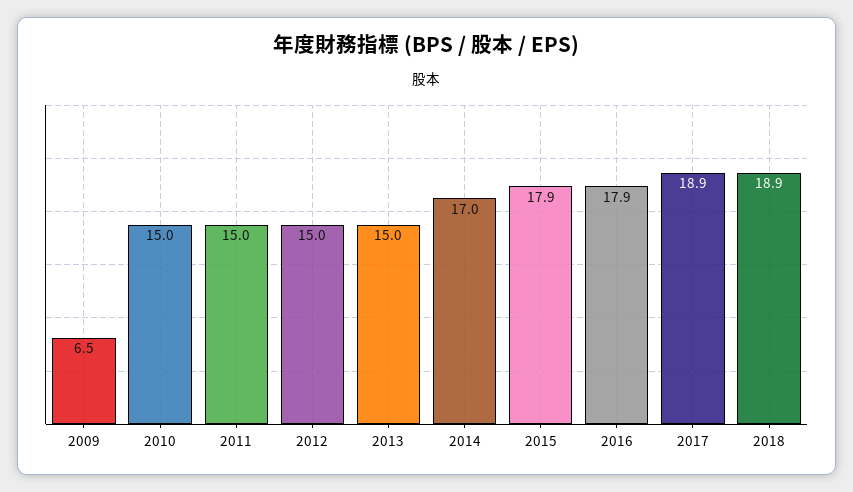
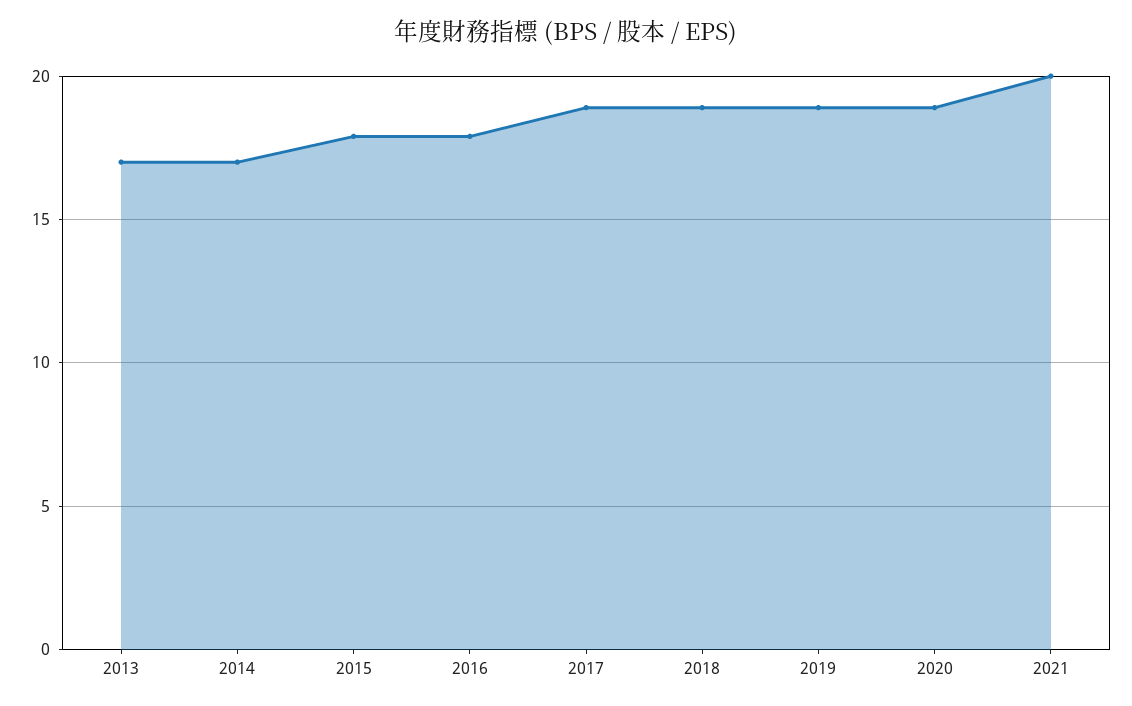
2009: 6.5 -> none
2010: 15 -> none
2011: 15 -> none
2012: 15 -> none
2013: 15 -> 17
2019: none -> 19
2020: none -> 19
2021: none -> 20

